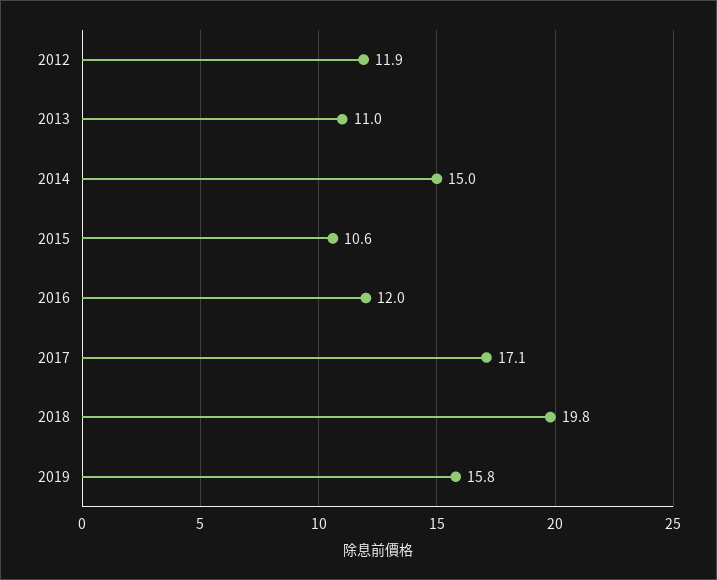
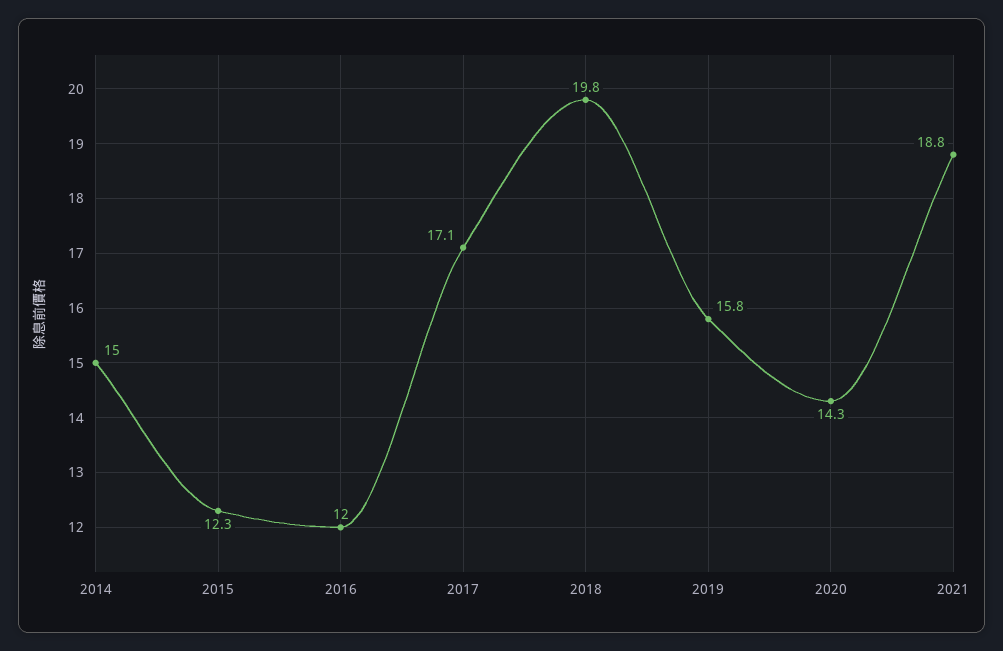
2012: 11.9 -> none
2013: 11 -> none
2015: 10.6 -> 12.3
2020: none -> 14.3
2021: none -> 18.8

